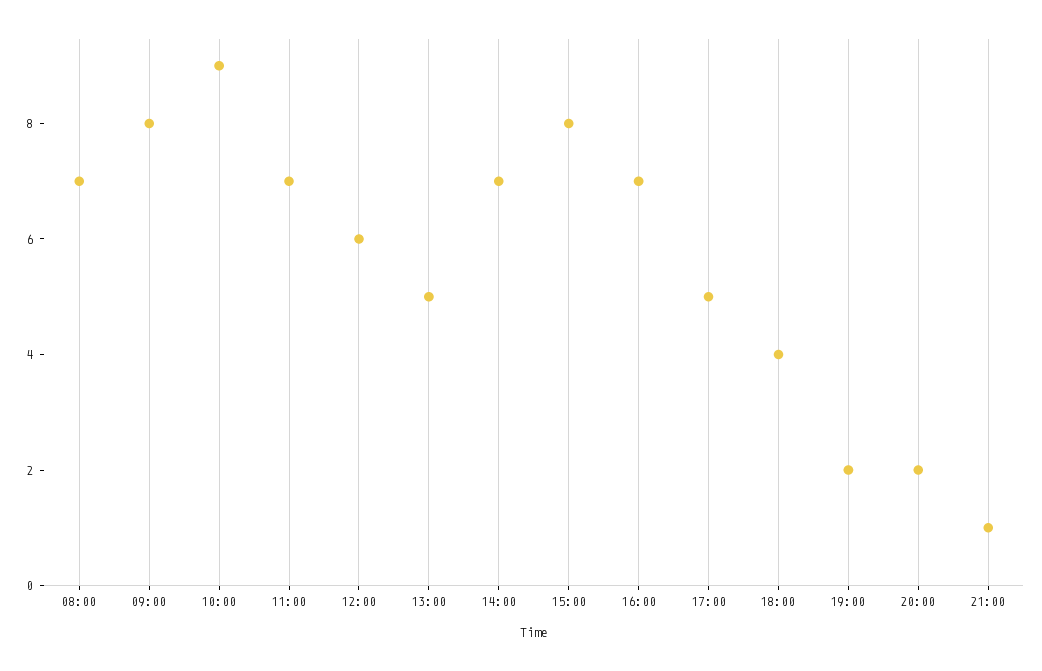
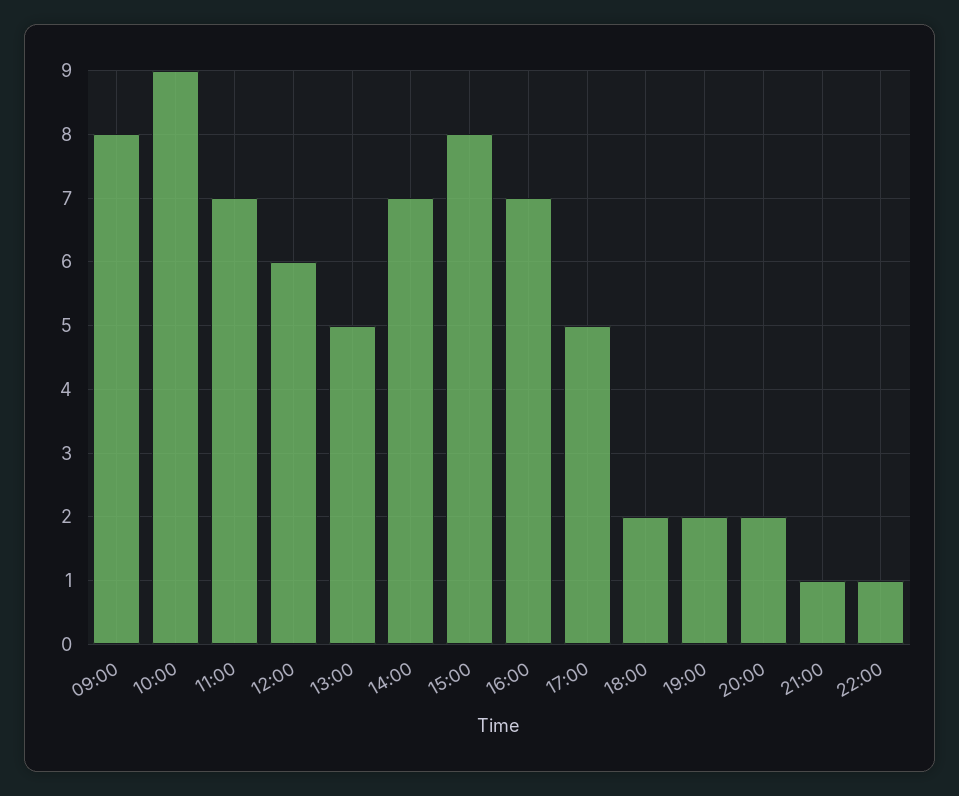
08:00: 7 -> none
18:00: 4 -> 2
22:00: none -> 1

